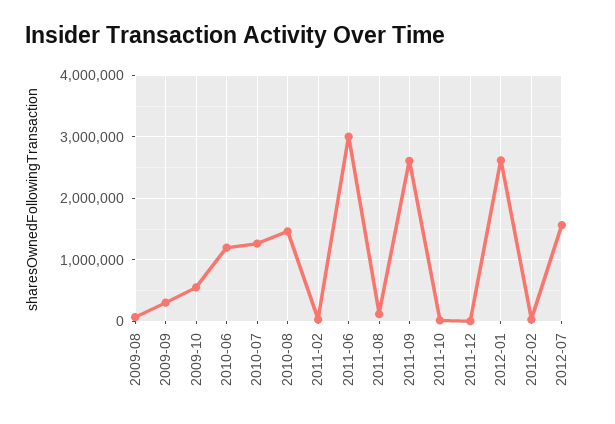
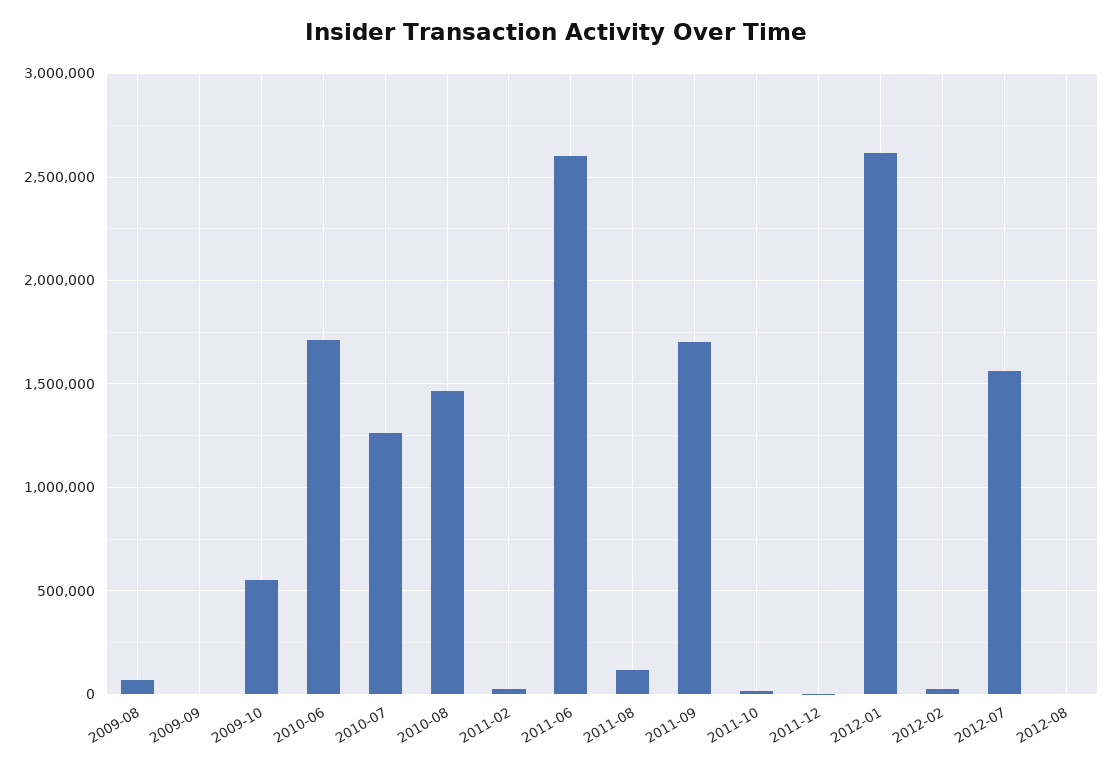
2009-09: 300000 -> 0
2010-06: 1200000 -> 1700000
2011-06: 3000000 -> 2600000
2011-09: 2600000 -> 1700000
2012-08: none -> 0

